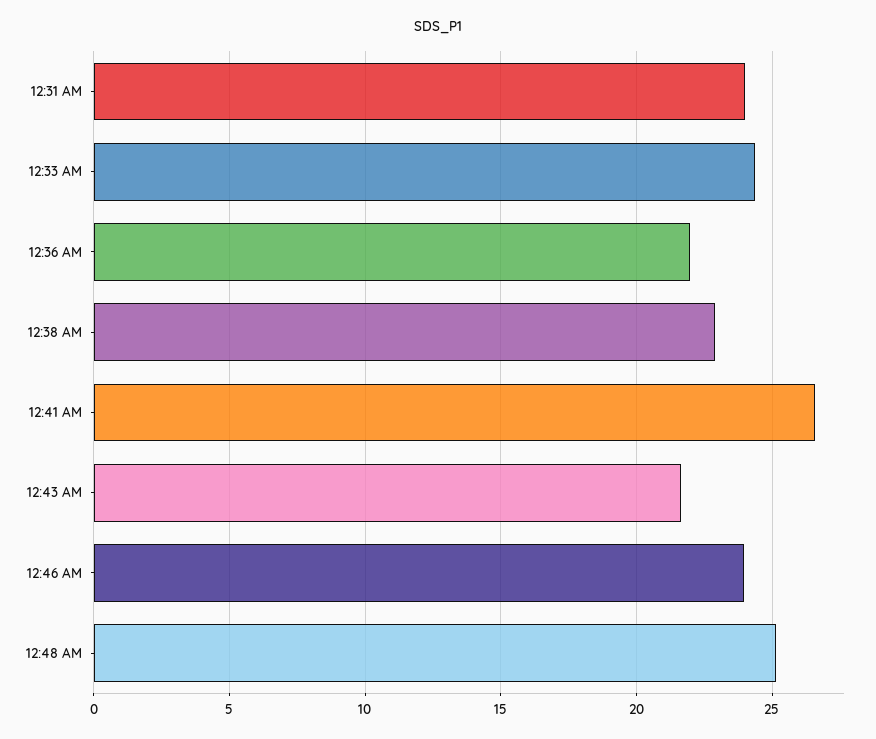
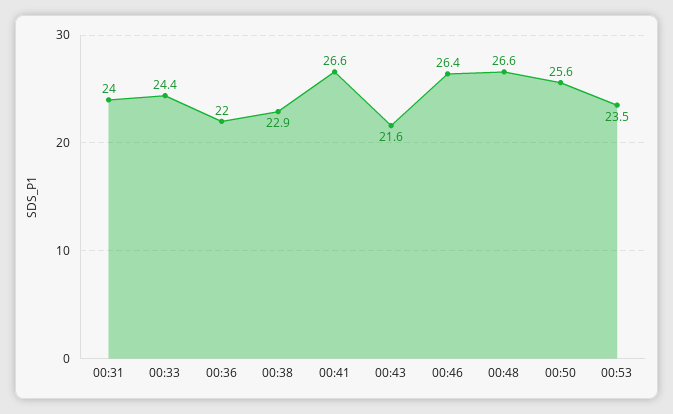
12:46 AM: 24 -> 26.4
12:48 AM: 25 -> 26.6
00:50: none -> 25.6
00:53: none -> 23.5

